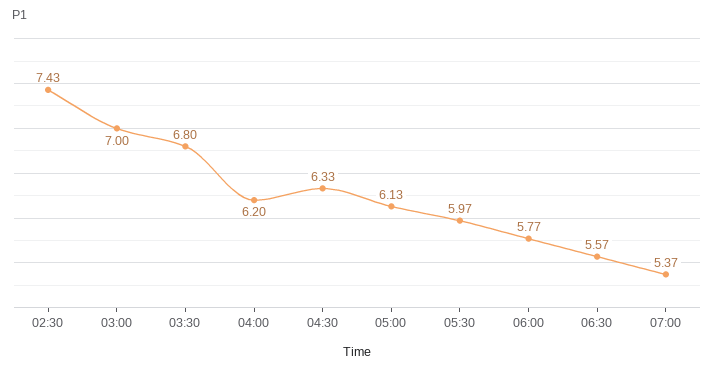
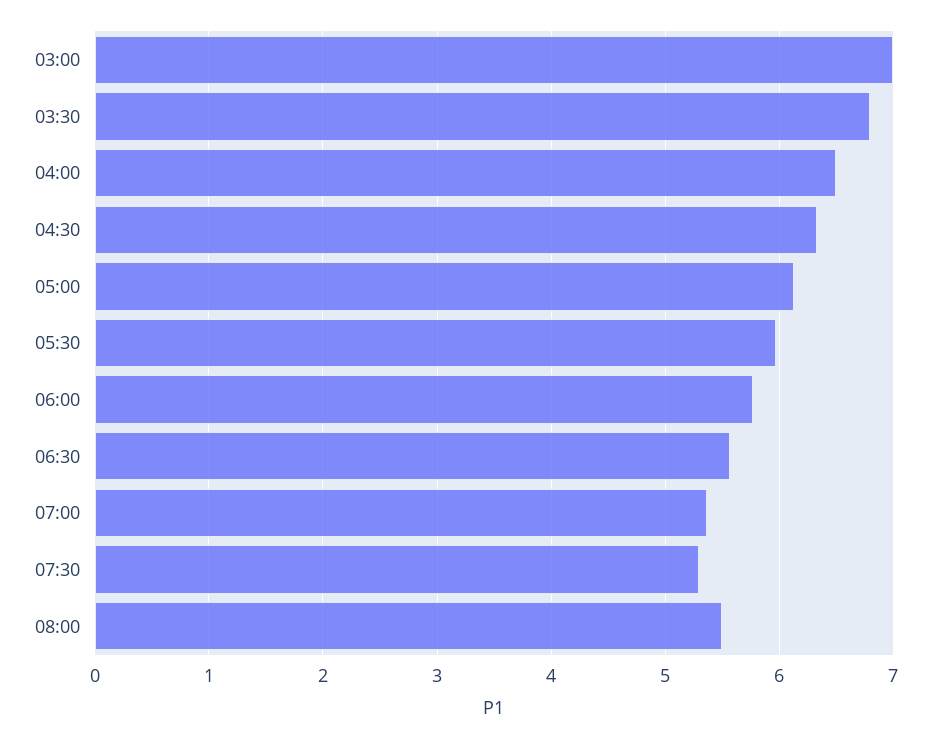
02:30: 7.43 -> none
04:00: 6.2 -> 6.5
07:30: none -> 5.3
08:00: none -> 5.5

